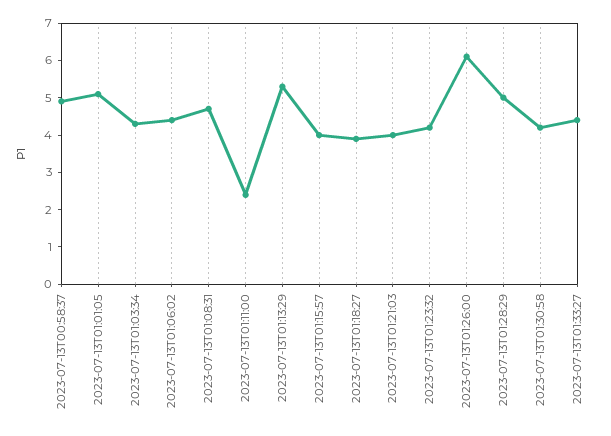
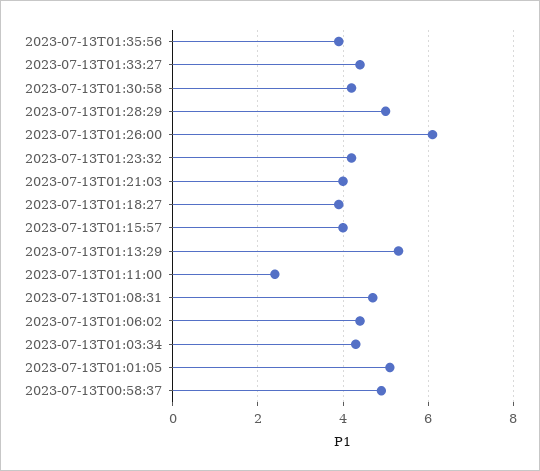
2023-07-13T01:35:56: none -> 4

